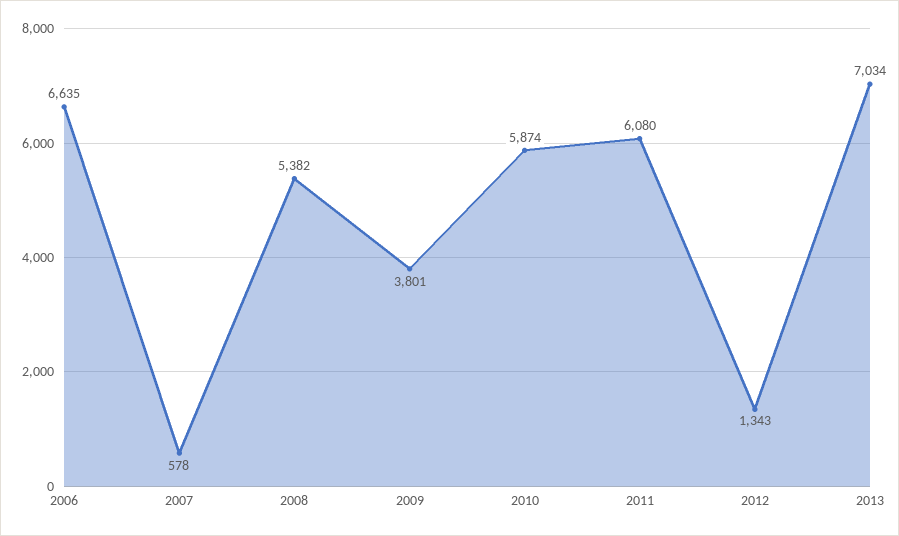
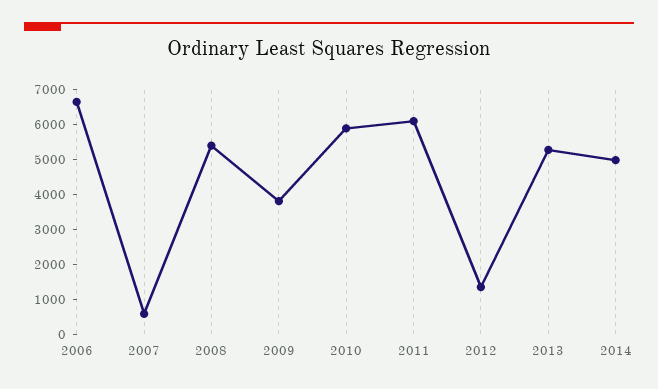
2013: 7034 -> 5250
2014: none -> 5000

